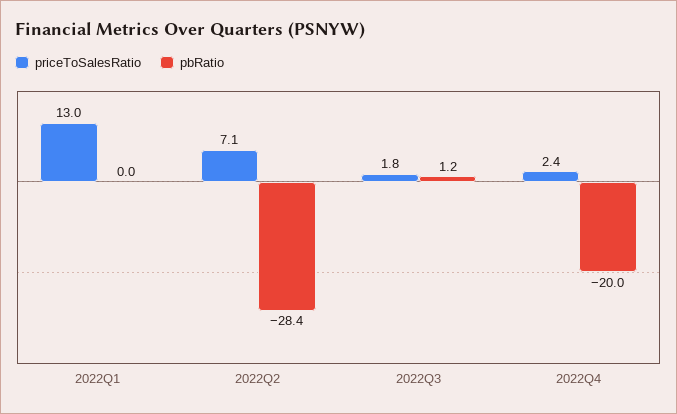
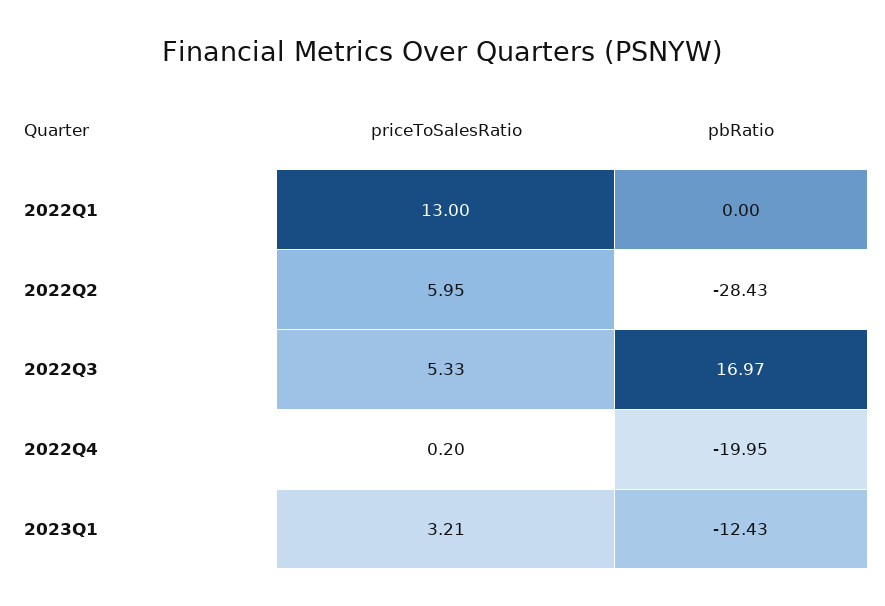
priceToSalesRatio, 2022Q2: 7.1 -> 5.95
priceToSalesRatio, 2022Q3: 1.8 -> 5.33
pbRatio, 2022Q3: 1.2 -> 16.97
priceToSalesRatio, 2022Q4: 2.4 -> 0.2
priceToSalesRatio, 2023Q1: none -> 3.21
pbRatio, 2023Q1: none -> -12.43

